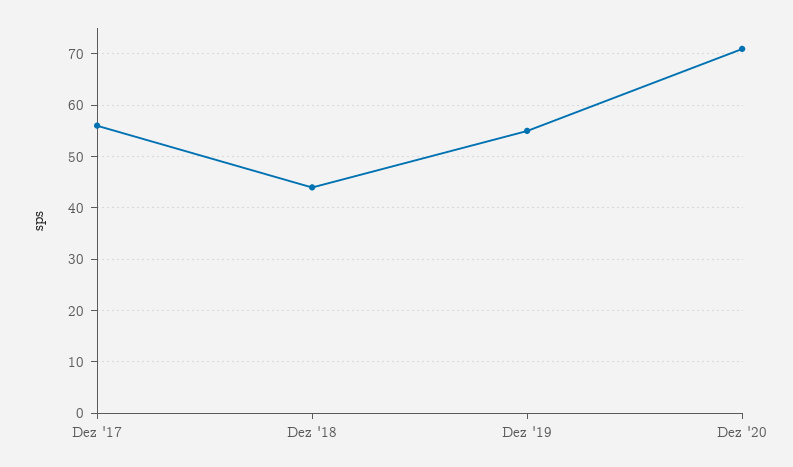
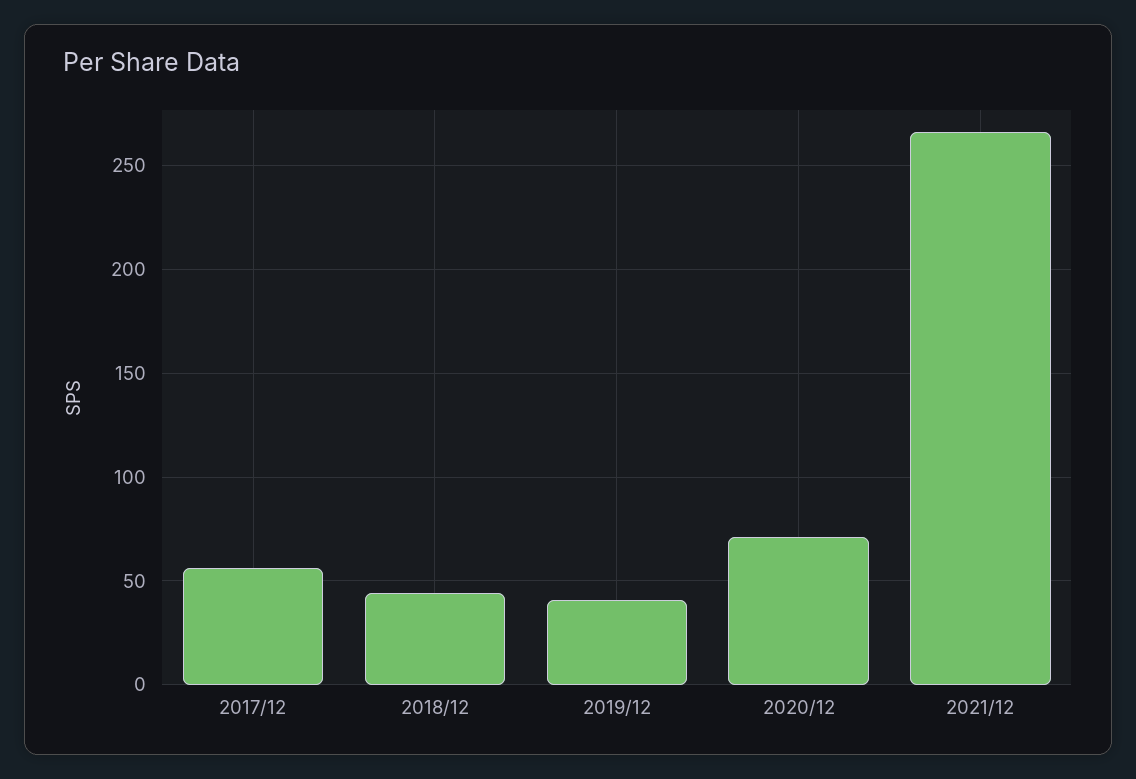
Dez '19: 55 -> 40
2021/12: none -> 265

